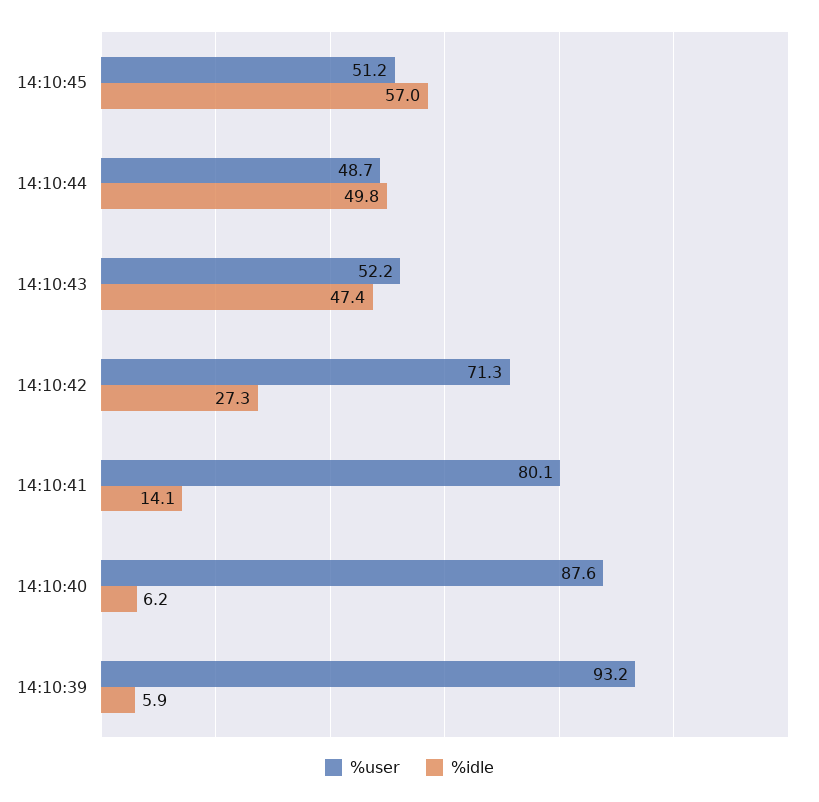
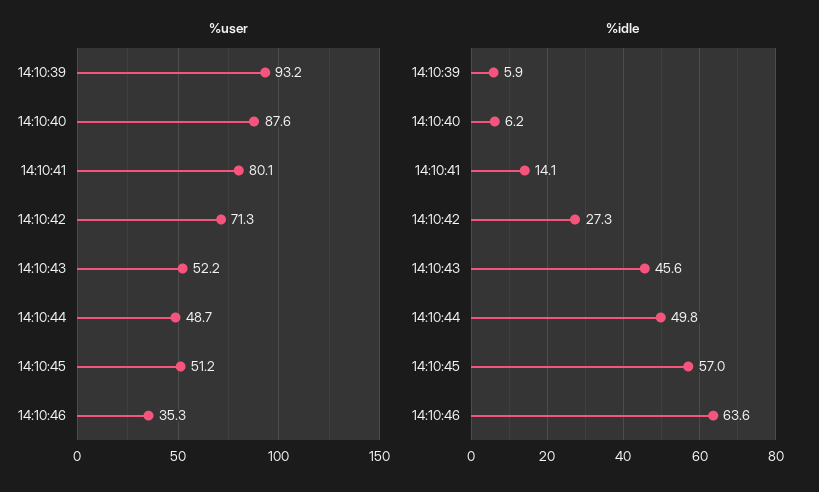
%idle, 14:10:43: 47.4 -> 45.6
%user, 14:10:46: none -> 35.3
%idle, 14:10:46: none -> 63.6

